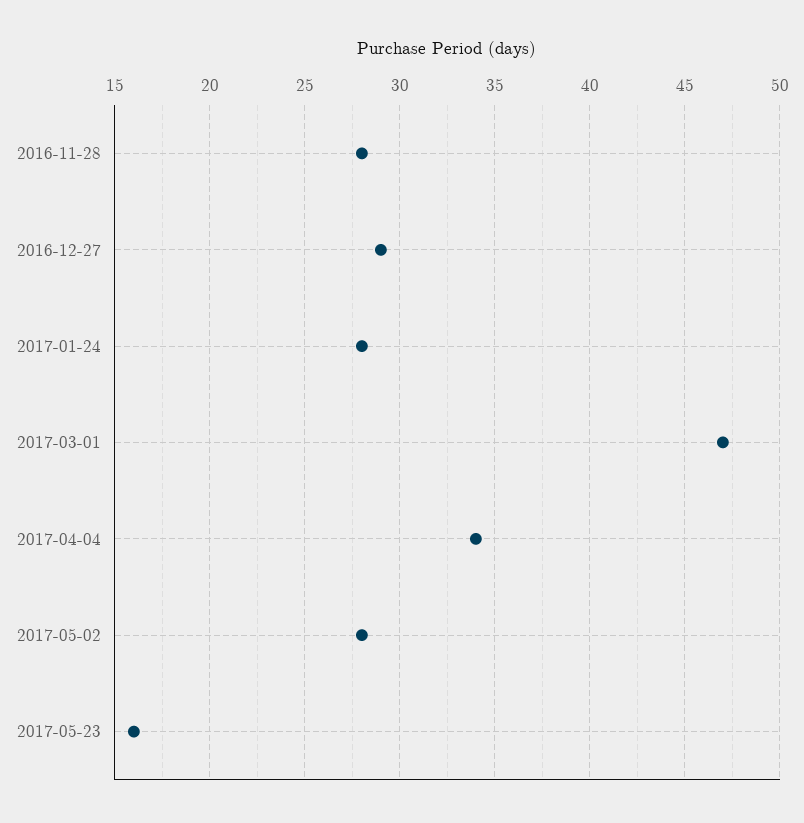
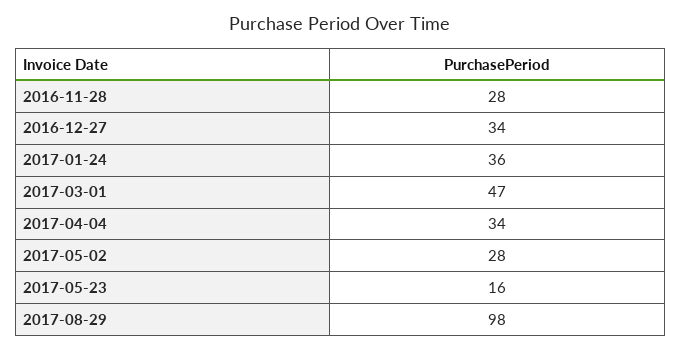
2016-12-27: 29 -> 34
2017-01-24: 28 -> 36
2017-08-29: none -> 98

